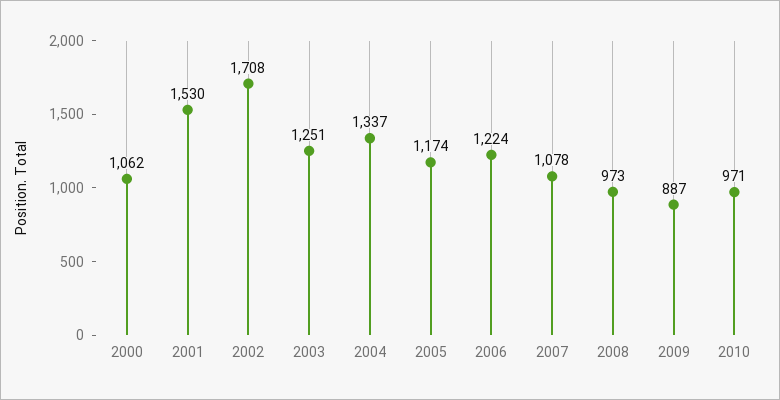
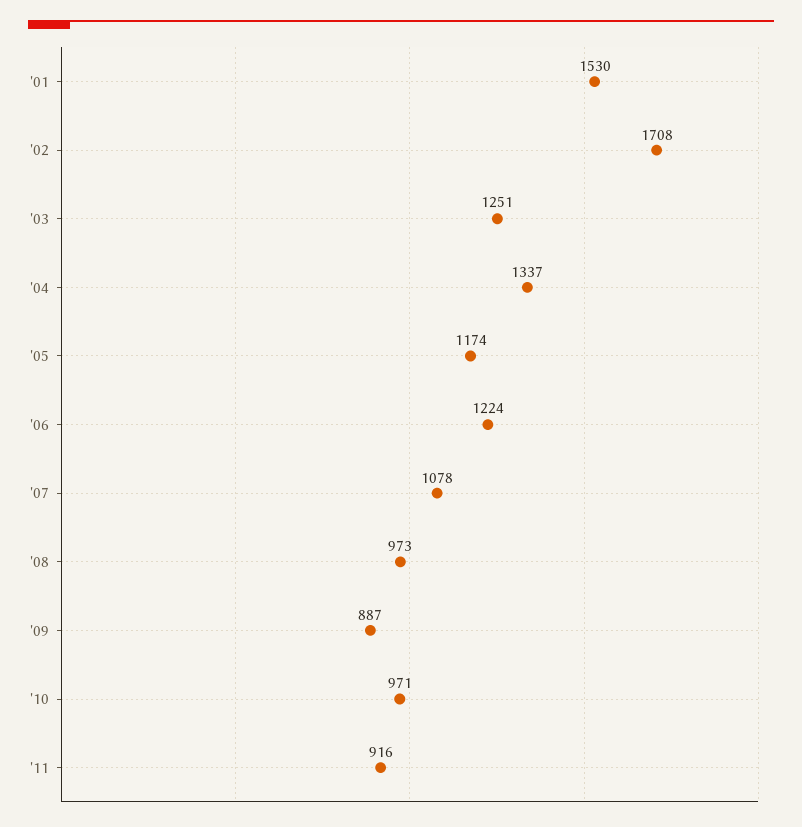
2000: 1062 -> none
'11: none -> 916

